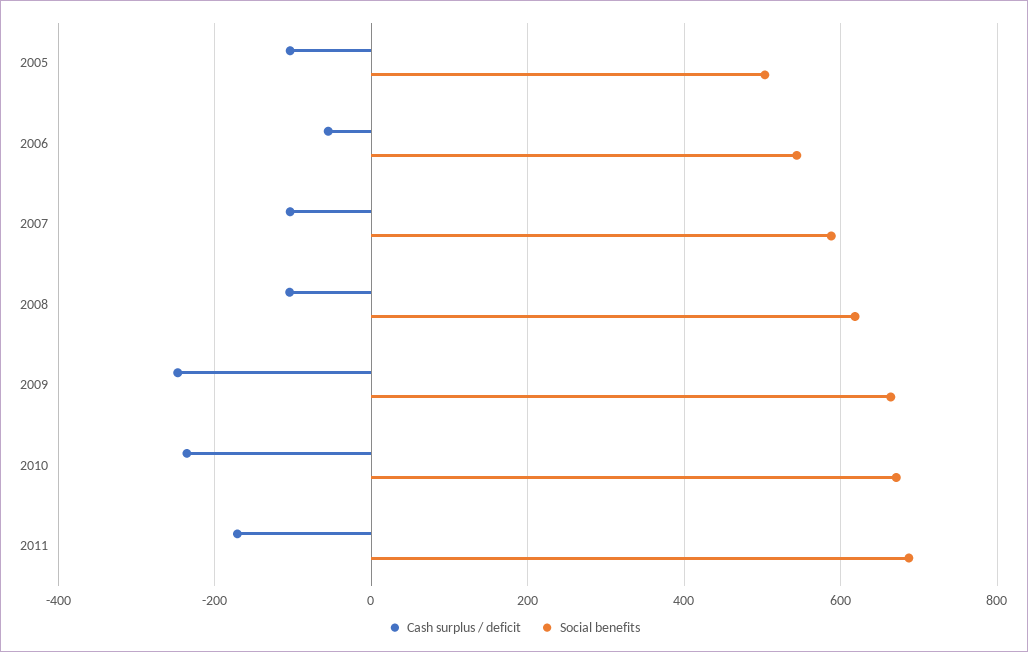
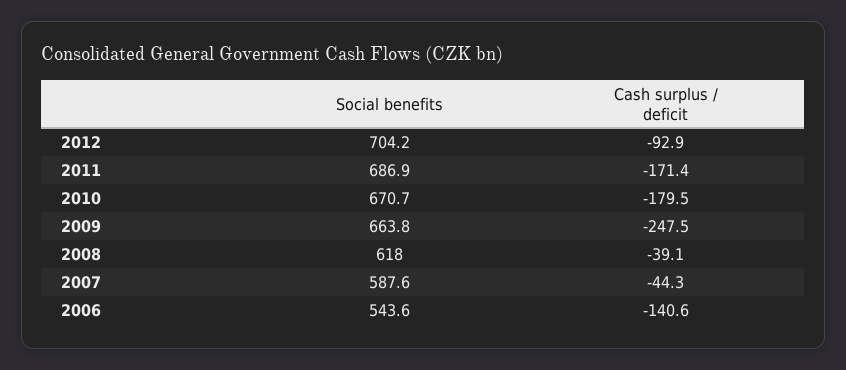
Cash surplus / deficit, 2005: -100 -> none
Social benefits, 2005: 500 -> none
Cash surplus / deficit, 2006: -60 -> -140.6
Cash surplus / deficit, 2007: -100 -> -44.3
Cash surplus / deficit, 2008: -100 -> -39.1
Cash surplus / deficit, 2010: -240 -> -179.5
Social benefits, 2012: none -> 704.2
Cash surplus / deficit, 2012: none -> -92.9

